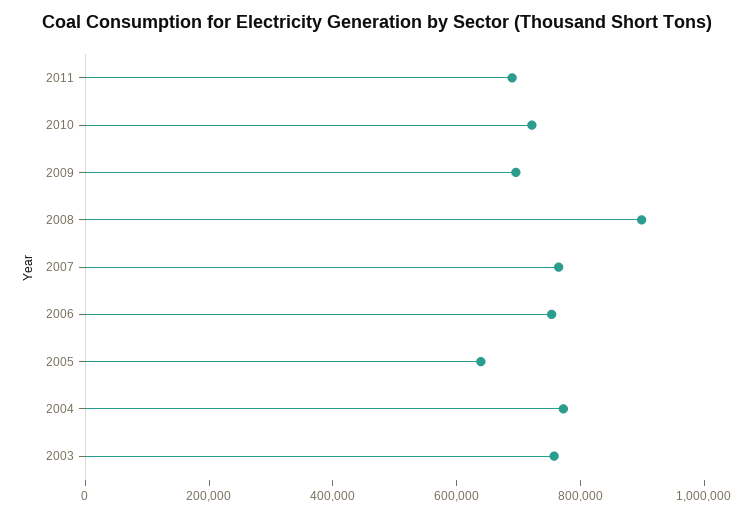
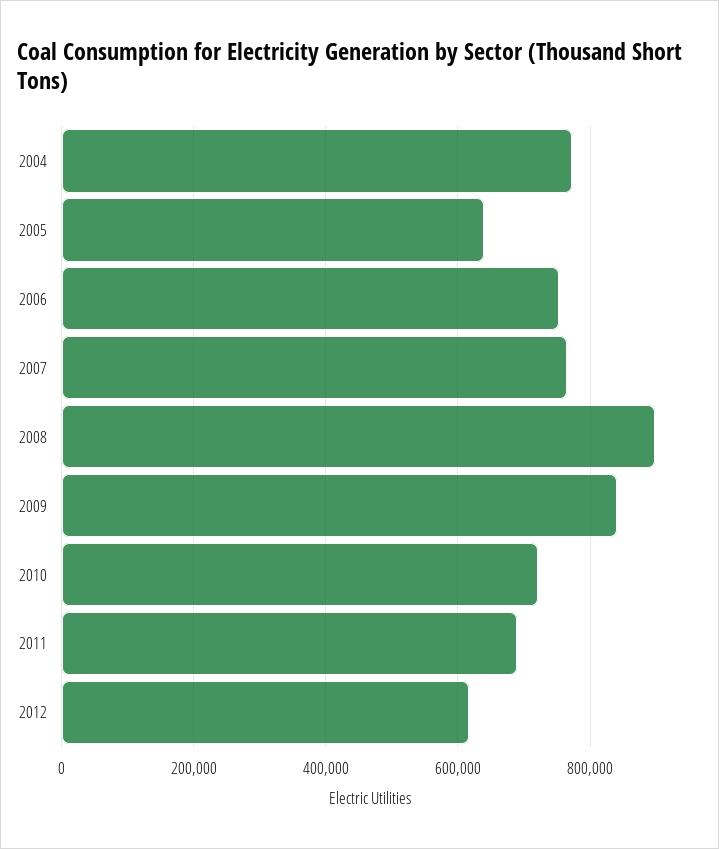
2009: 700000 -> 840000
2003: 750000 -> none
2012: none -> 620000

